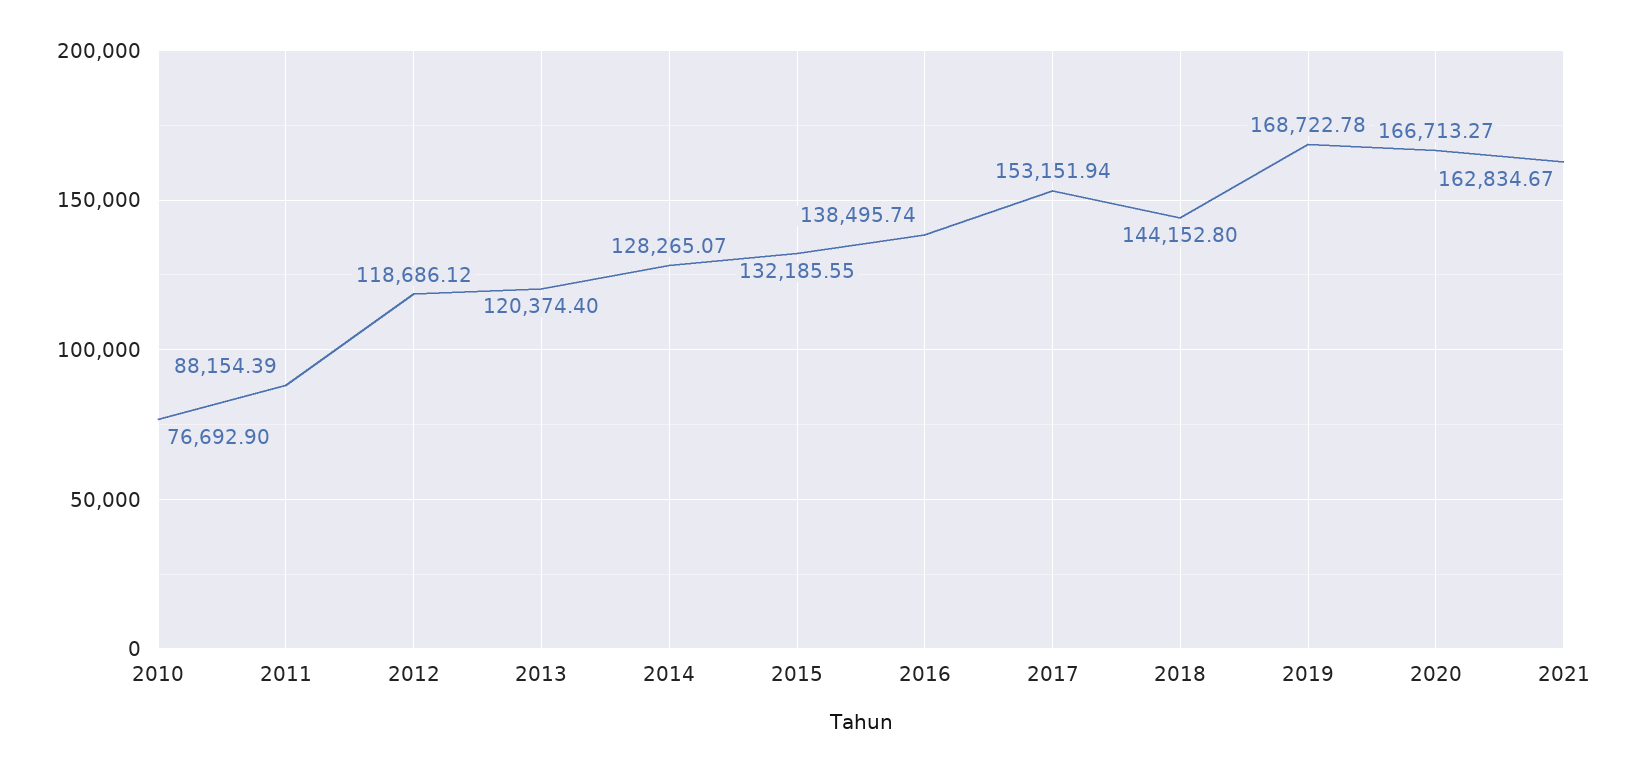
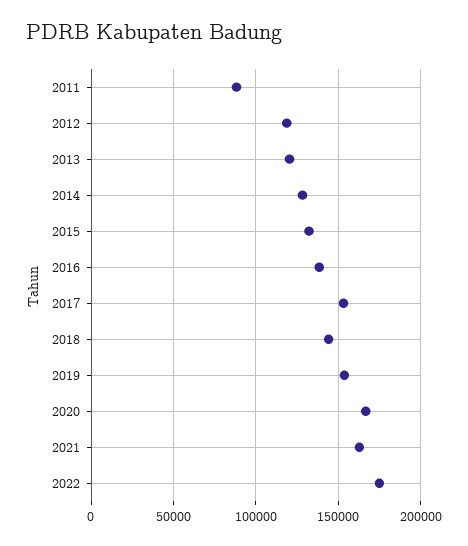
2010: 76692.9 -> none
2019: 168722.78 -> 155000
2022: none -> 175000

